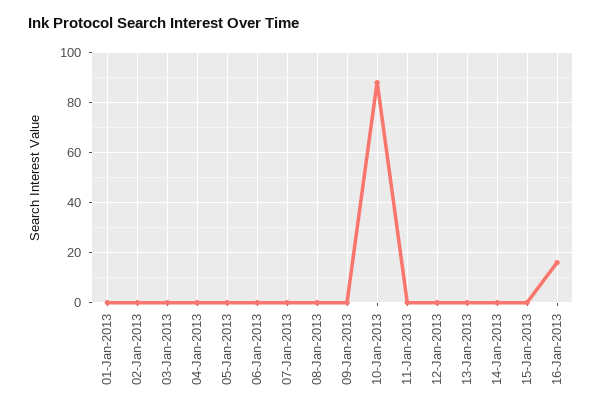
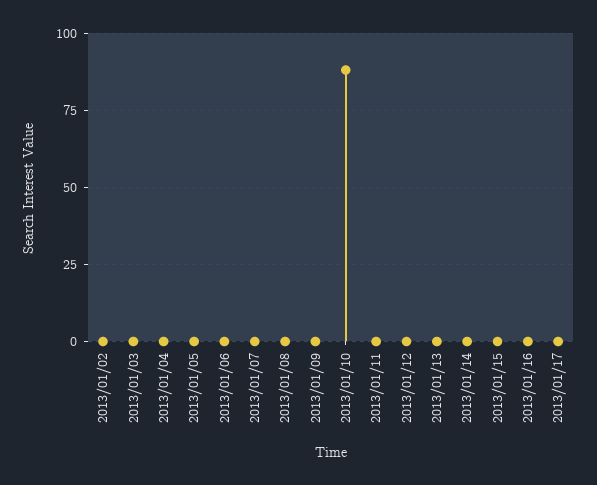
01-Jan-2013: 0 -> none
16-Jan-2013: 15 -> 0
2013/01/17: none -> 0

